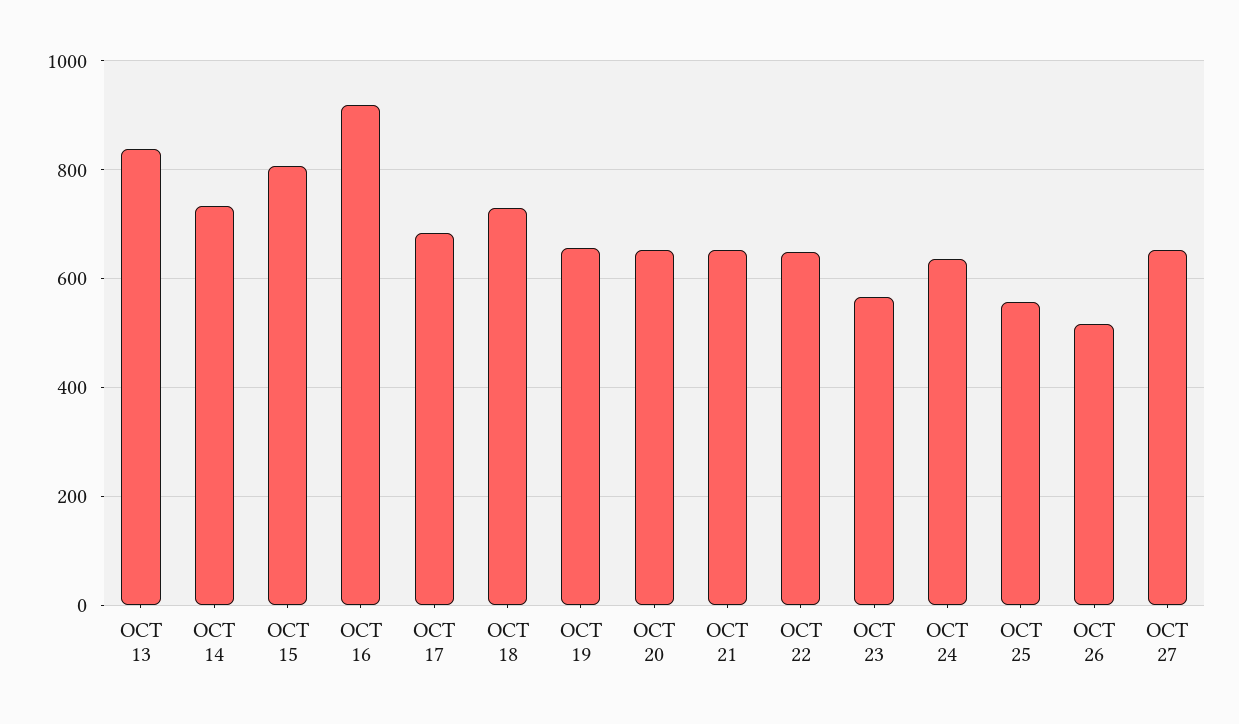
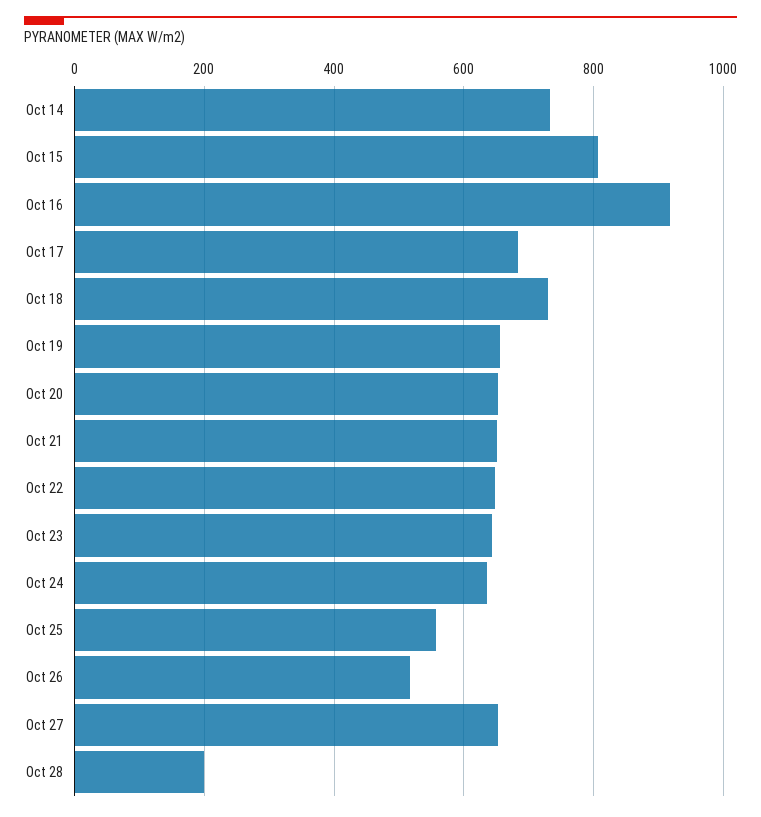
OCT 13: 840 -> none
OCT 23: 560 -> 640
Oct 28: none -> 200

